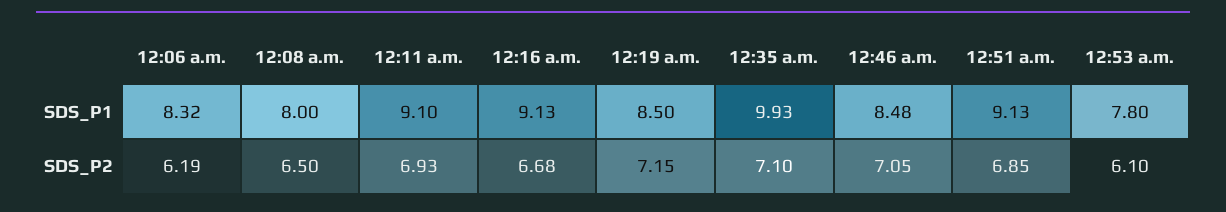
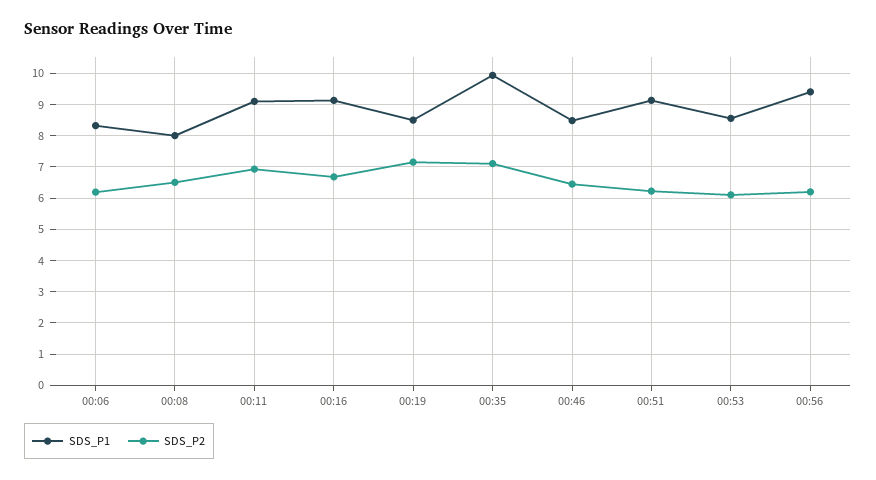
SDS_P1, 12:53 a.m.: 7.8 -> 8.6
SDS_P2, 12:46 a.m.: 7.05 -> 6.4
SDS_P2, 12:51 a.m.: 6.85 -> 6.2
SDS_P1, 00:56: none -> 9.4
SDS_P2, 00:56: none -> 6.2

